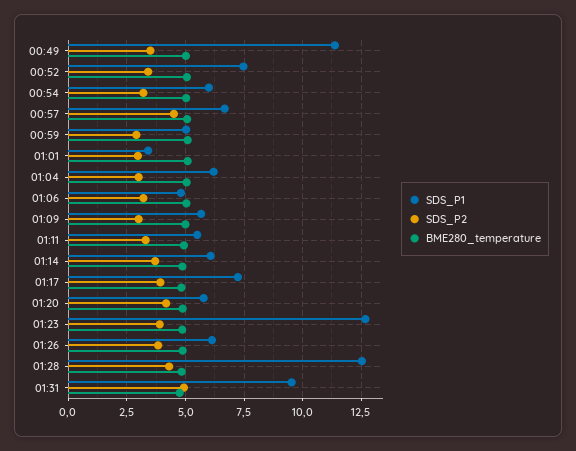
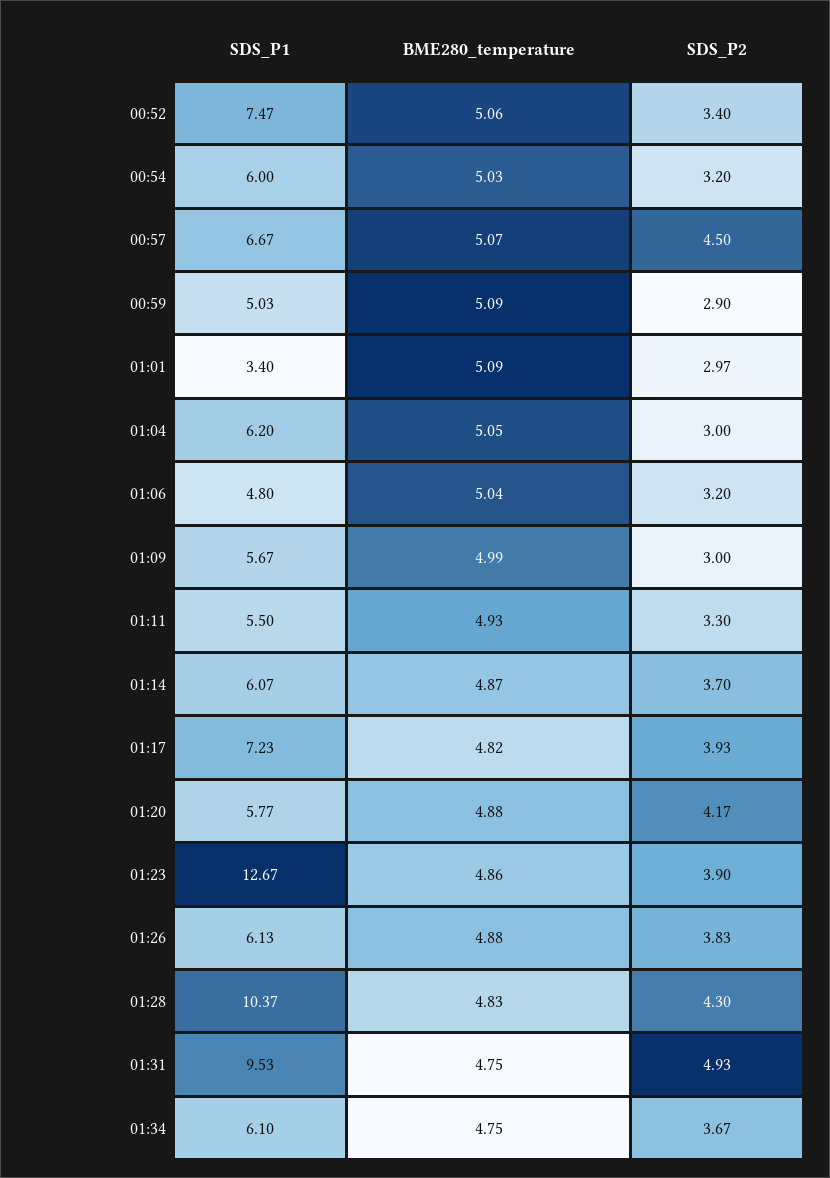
SDS_P1, 00:49: 11.5 -> none
SDS_P2, 00:49: 3.5 -> none
BME280_temperature, 00:49: 5 -> none
SDS_P1, 01:28: 12.5 -> 10.37
SDS_P1, 01:34: none -> 6.1
BME280_temperature, 01:34: none -> 4.75
SDS_P2, 01:34: none -> 3.67

